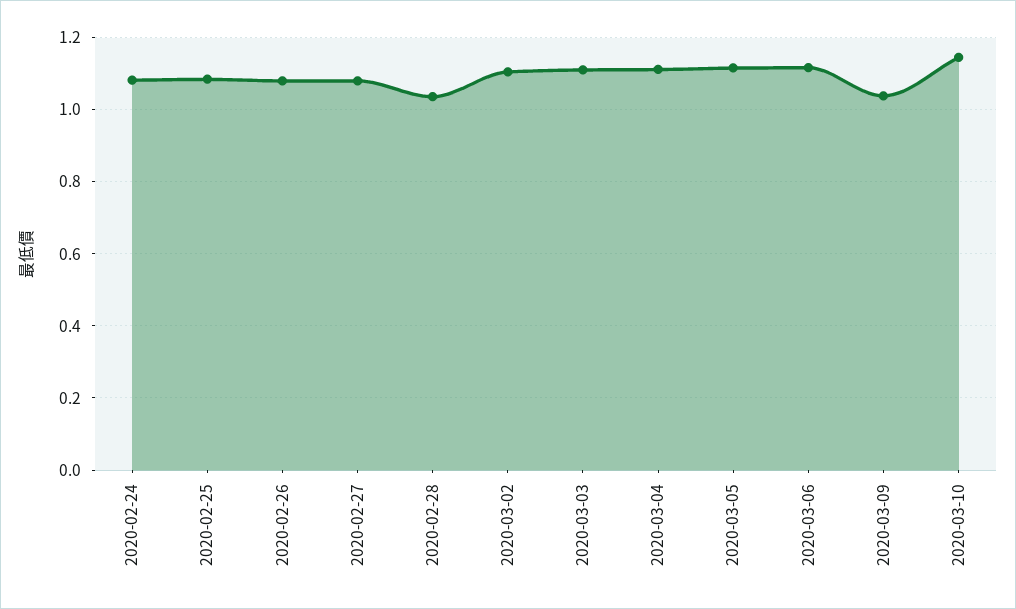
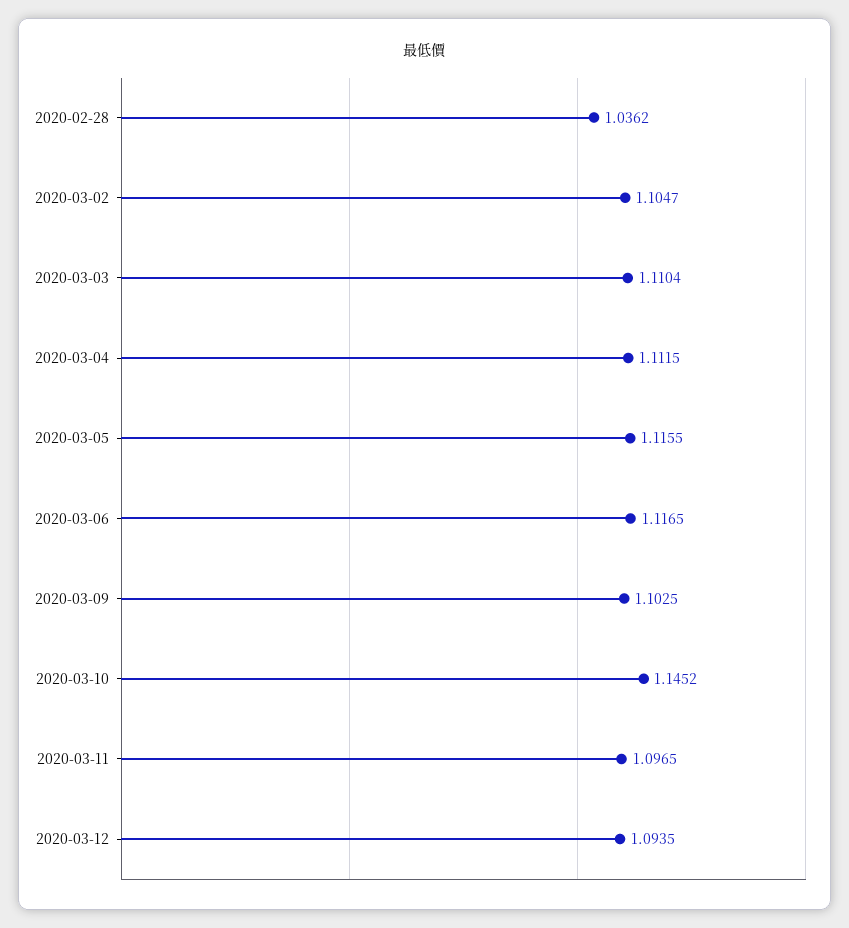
2020-02-24: 1.08 -> none
2020-02-25: 1.08 -> none
2020-02-26: 1.08 -> none
2020-02-27: 1.08 -> none
2020-03-09: 1.04 -> 1.1025
2020-03-11: none -> 1.0965
2020-03-12: none -> 1.0935

